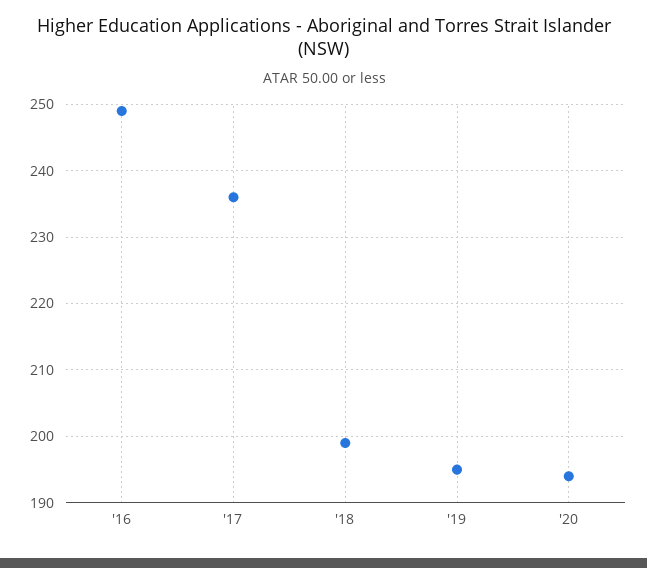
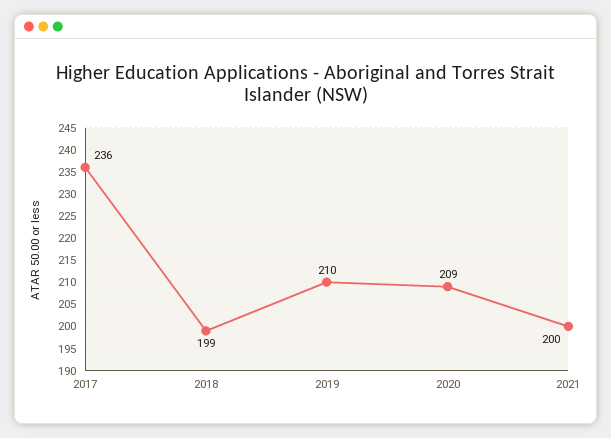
'16: 249 -> none
'19: 195 -> 210
'20: 194 -> 209
2021: none -> 200

